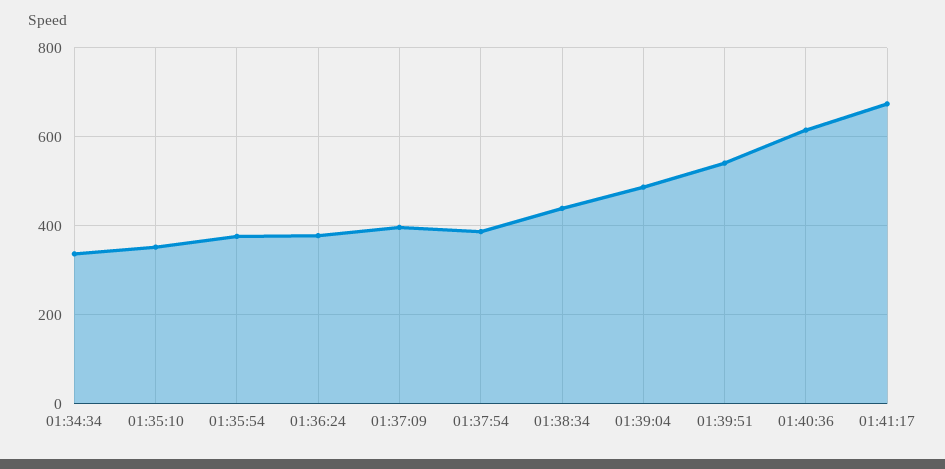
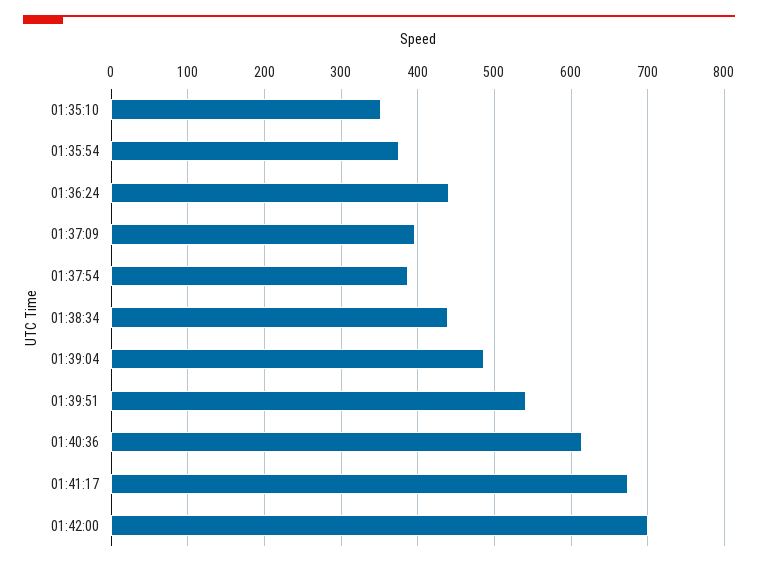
01:34:34: 340 -> none
01:36:24: 380 -> 440
01:42:00: none -> 700

